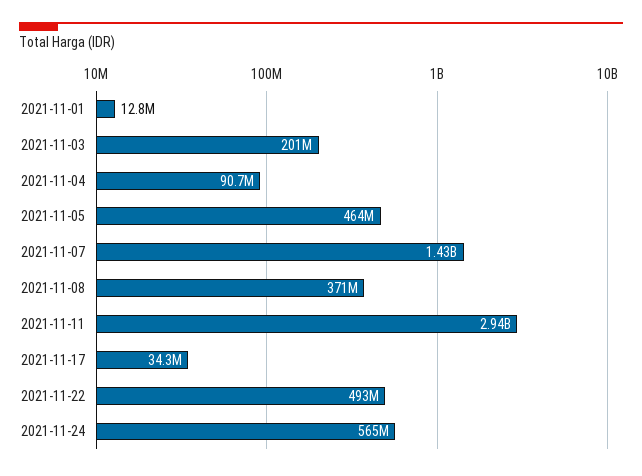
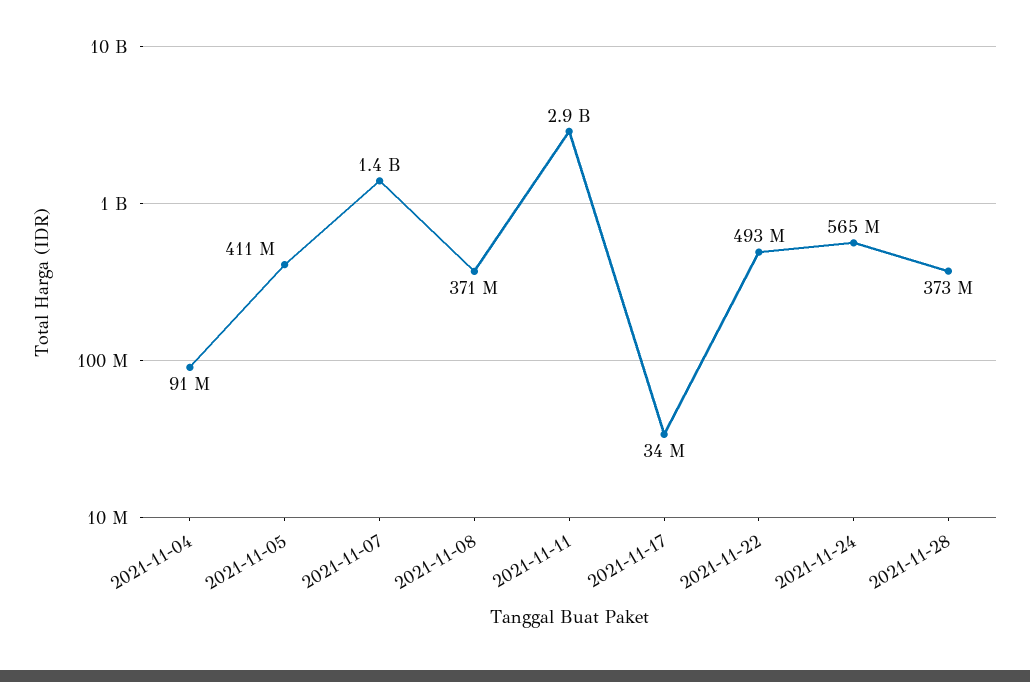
2021-11-01: 12800000 -> none
2021-11-03: 201000000 -> none
2021-11-05: 464000000 -> 411000000
2021-11-28: none -> 373000000

